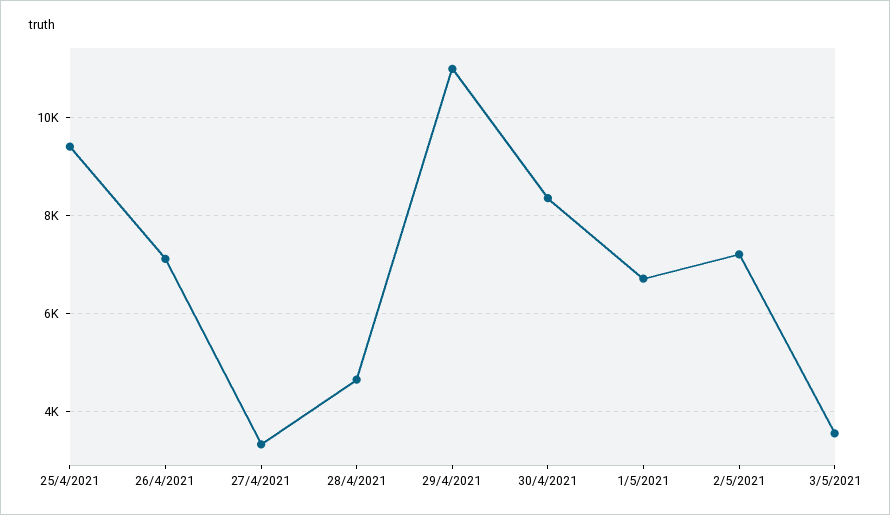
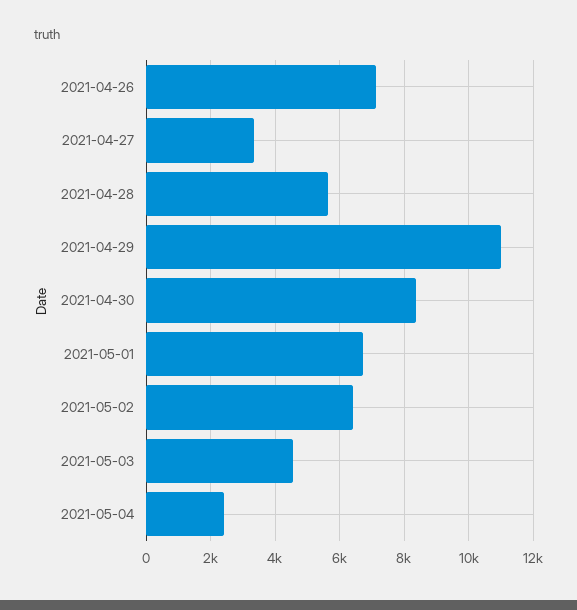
25/4/2021: 9400 -> none
28/4/2021: 4600 -> 5600
2/5/2021: 7200 -> 6400
3/5/2021: 3600 -> 4600
2021-05-04: none -> 2400

